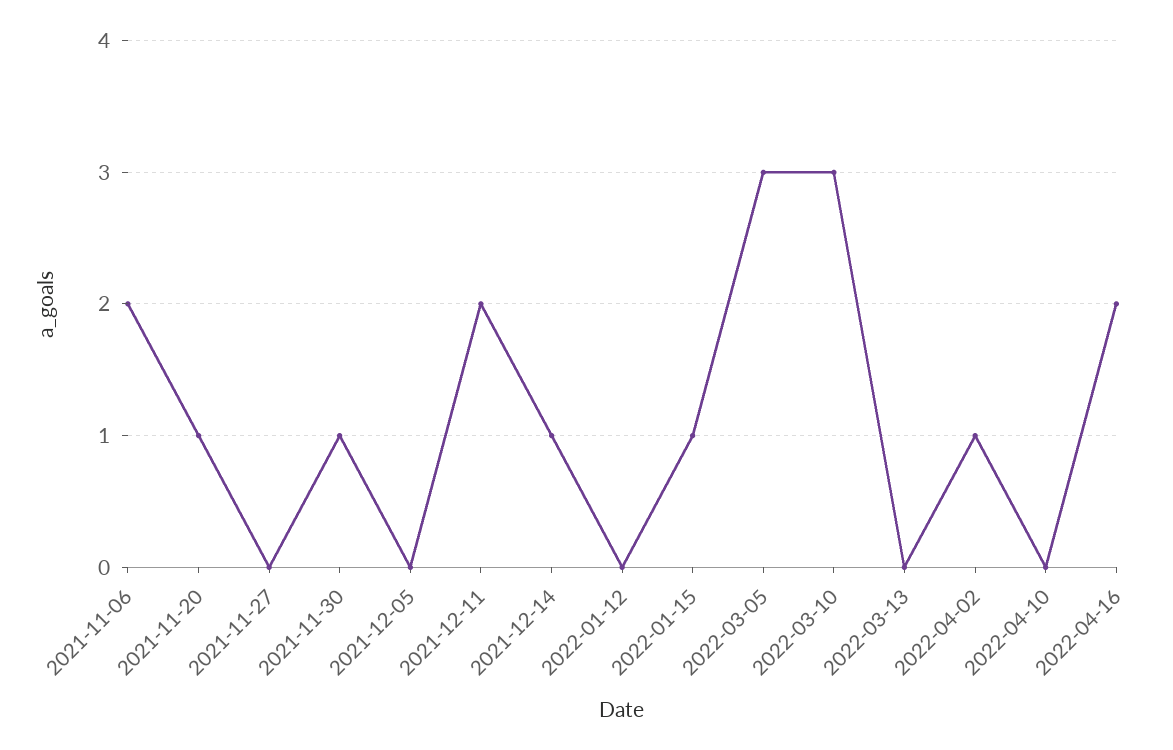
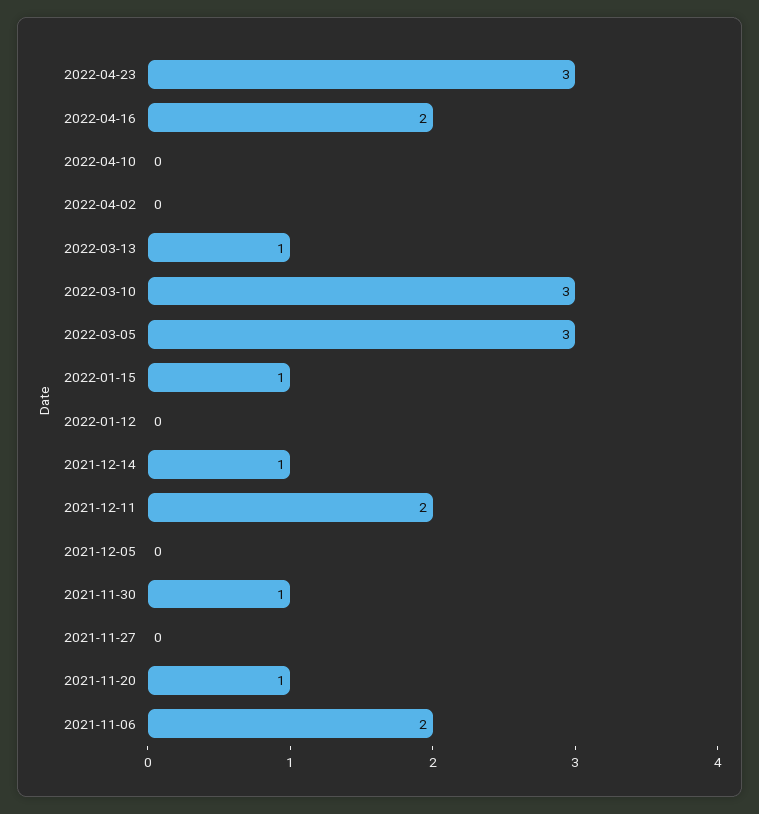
2022-03-13: 0 -> 1
2022-04-02: 1 -> 0
2022-04-23: none -> 3

